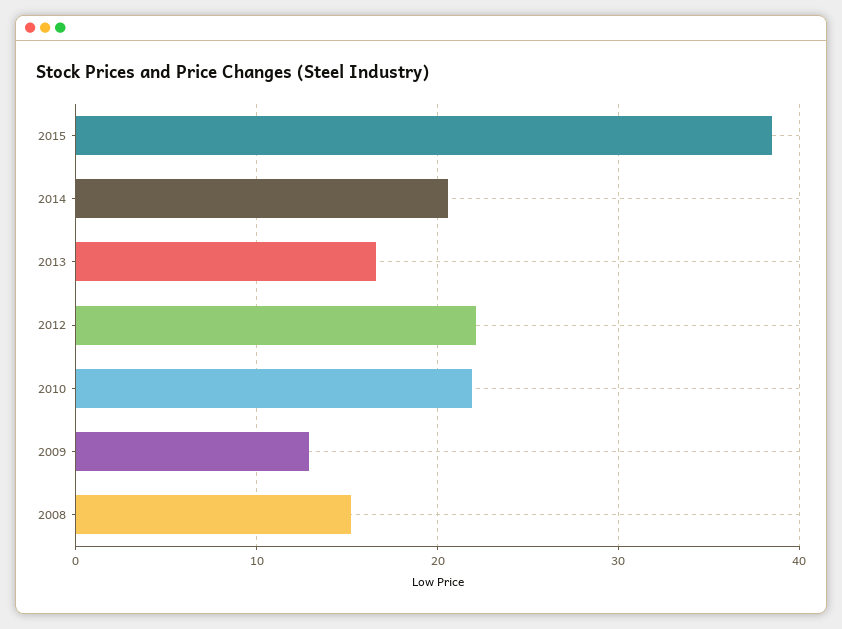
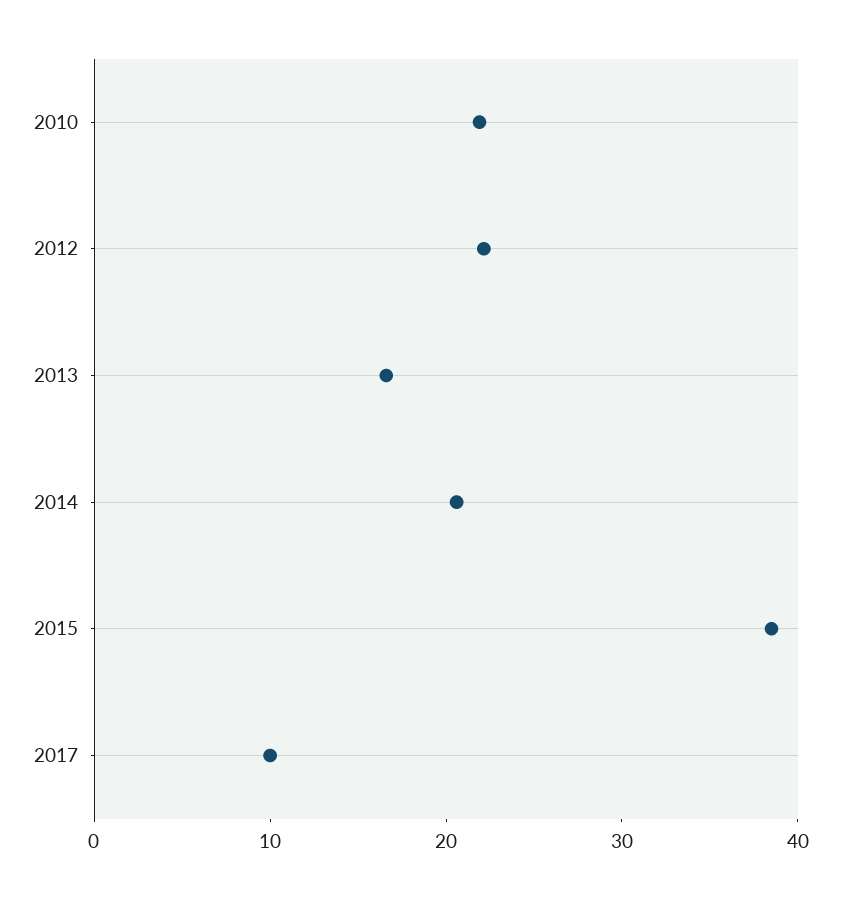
2009: 13 -> none
2008: 15 -> none
2017: none -> 10

